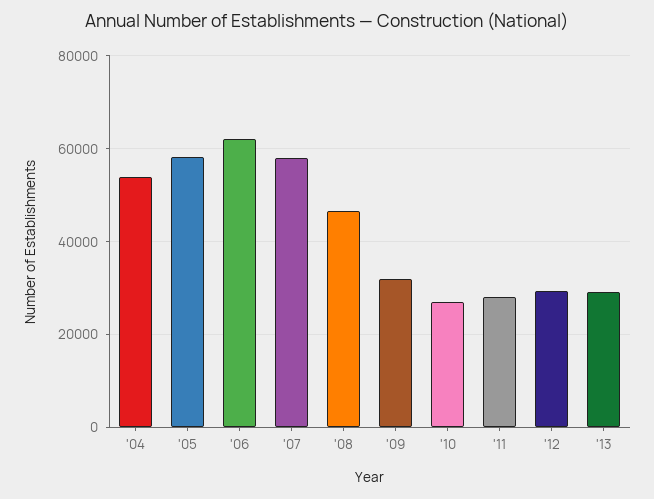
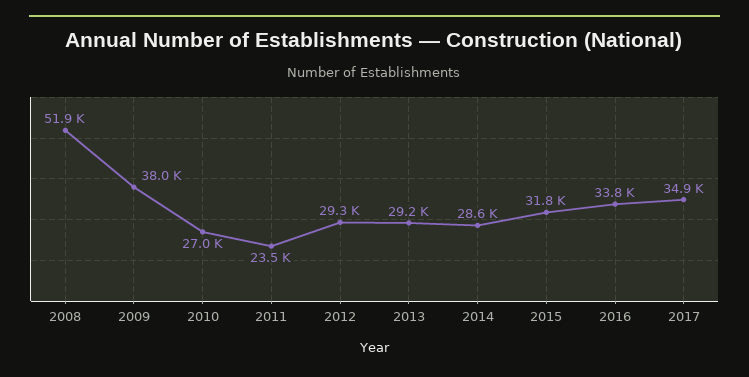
'04: 54000 -> none
'05: 58000 -> none
'06: 62000 -> none
'07: 58000 -> none
'08: 46000 -> 51900
'09: 32000 -> 38000
'11: 28000 -> 23500
2014: none -> 28600
2015: none -> 31800
2016: none -> 33800
2017: none -> 34900

